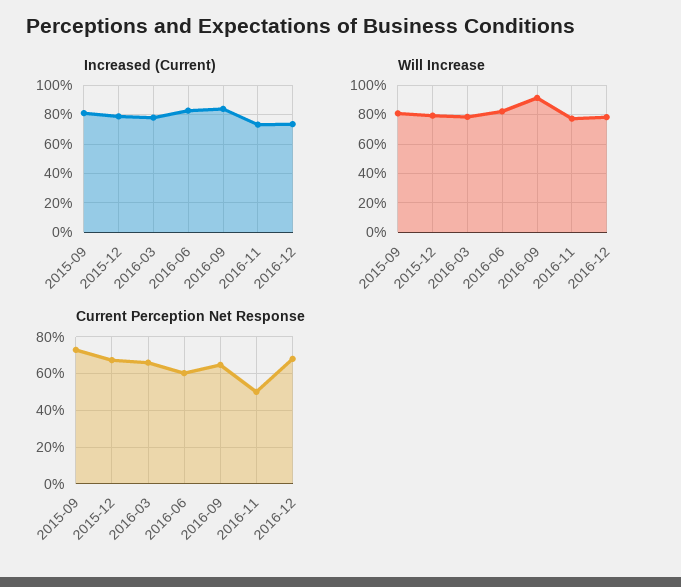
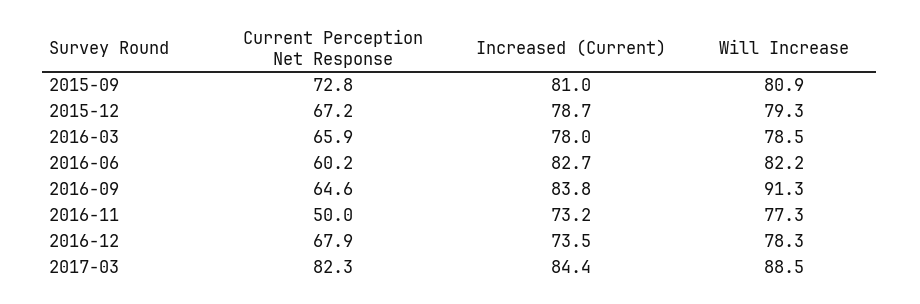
Current Perception Net Response, 2017-03: none -> 82.3
Increased (Current), 2017-03: none -> 84.4
Will Increase, 2017-03: none -> 88.5

